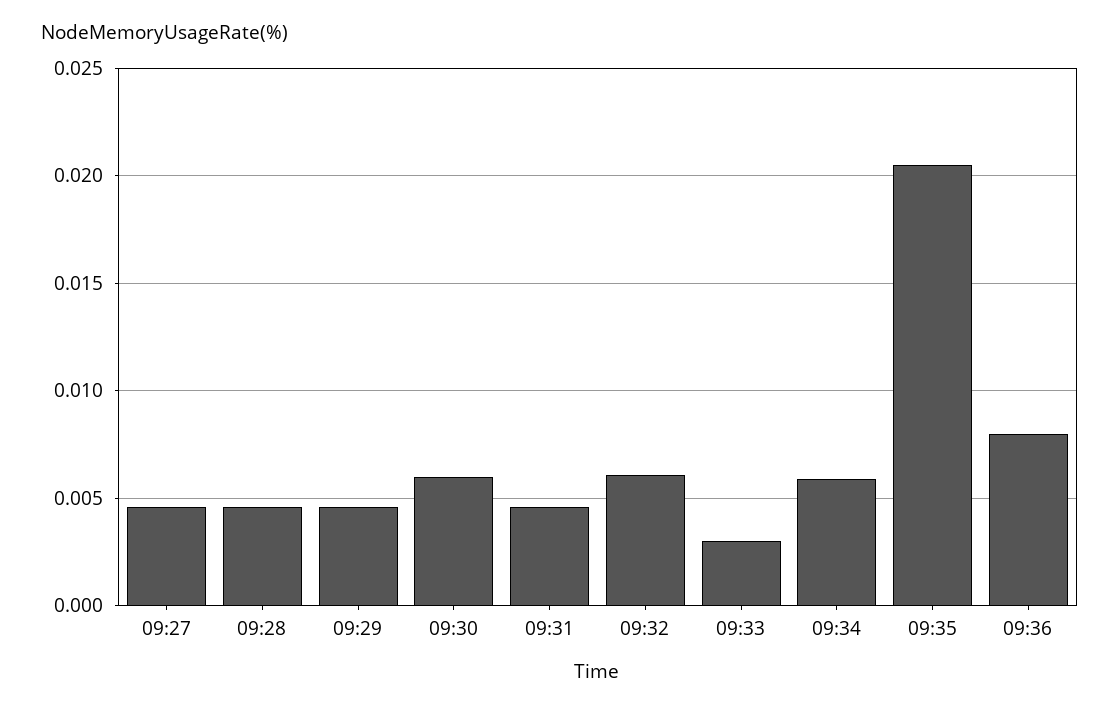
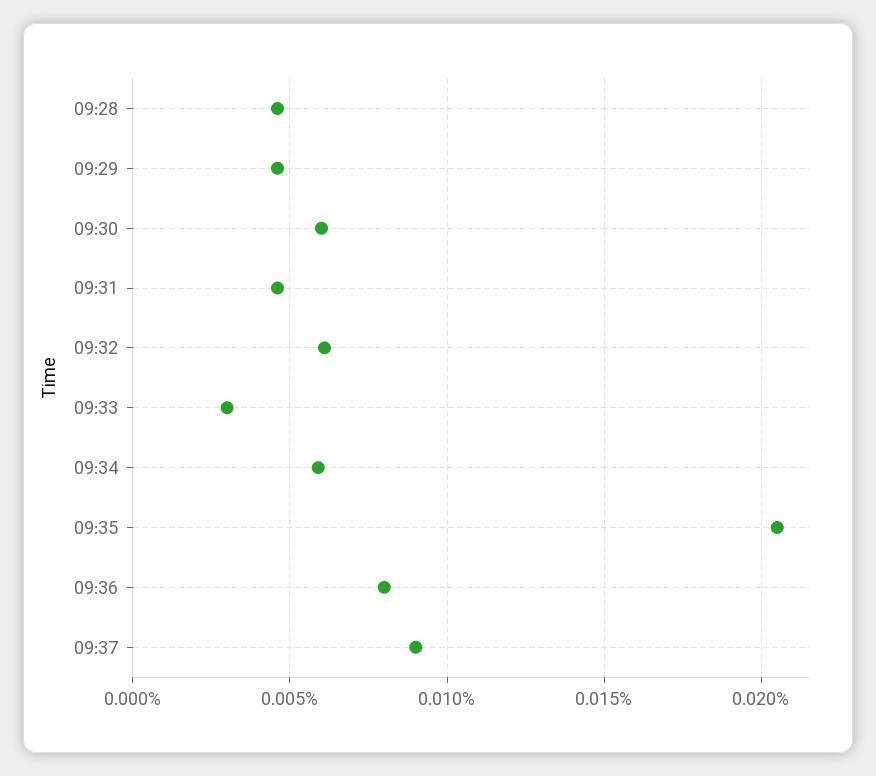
09:27: 0.0045 -> none
09:37: none -> 0.009

